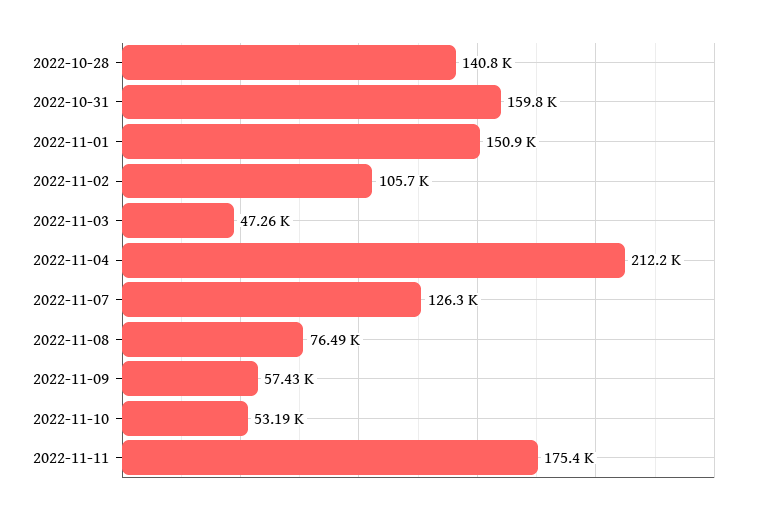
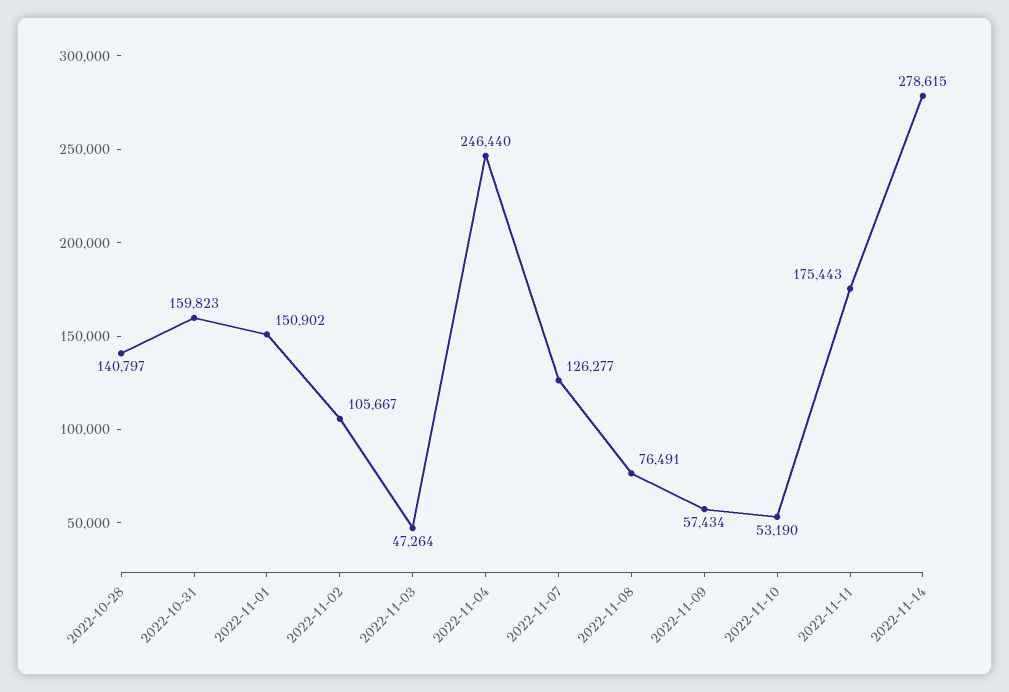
2022-11-04: 212200 -> 246440
2022-11-14: none -> 278615

